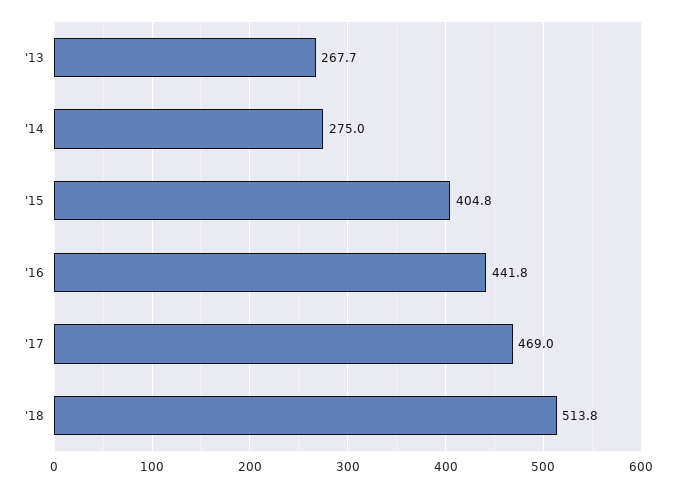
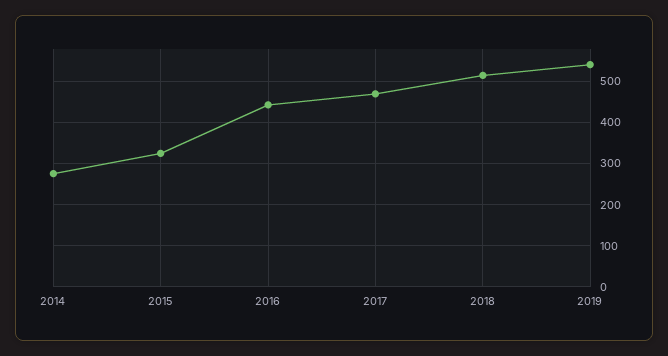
'13: 267.7 -> none
'15: 404.8 -> 320
2019: none -> 540

